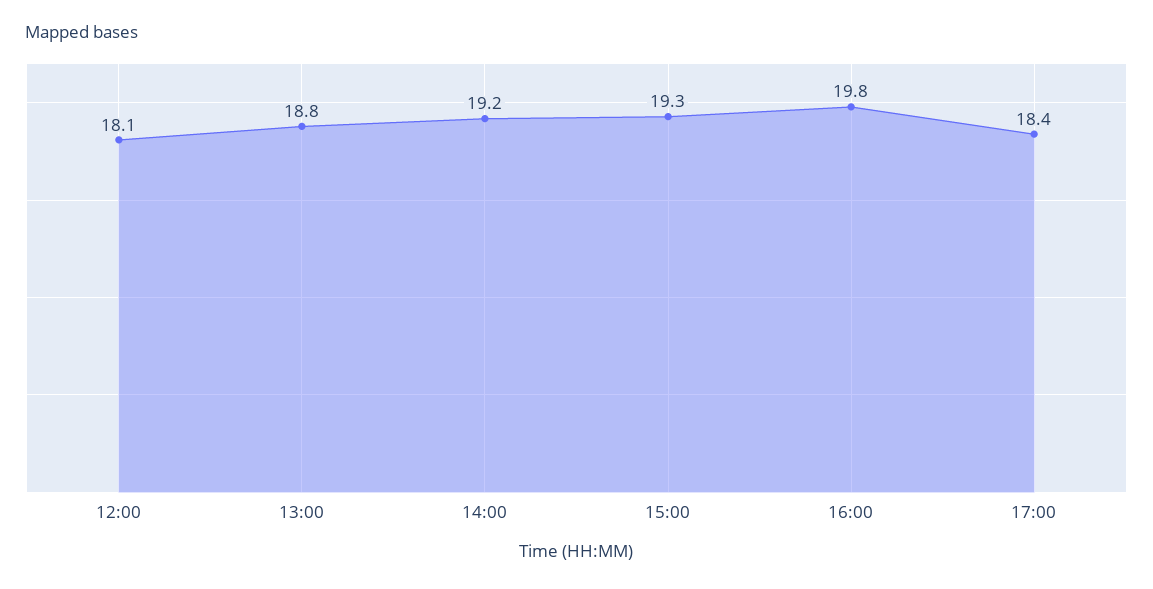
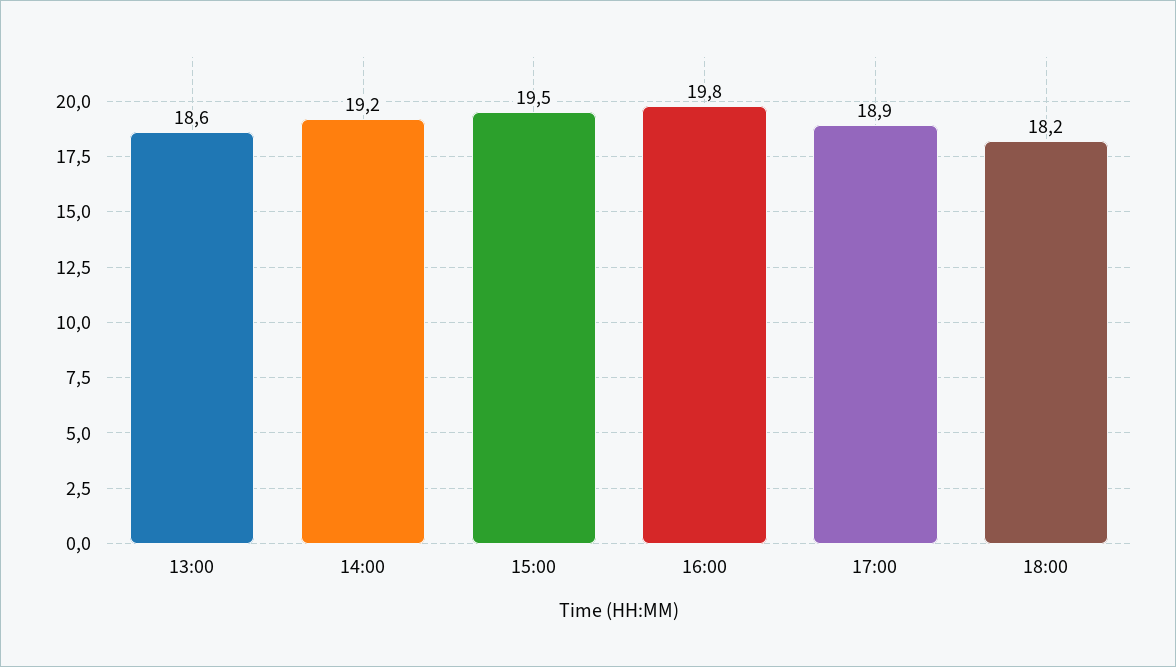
12:00: 18.1 -> none
13:00: 18.8 -> 18.6
15:00: 19.3 -> 19.5
17:00: 18.4 -> 18.9
18:00: none -> 18.2

